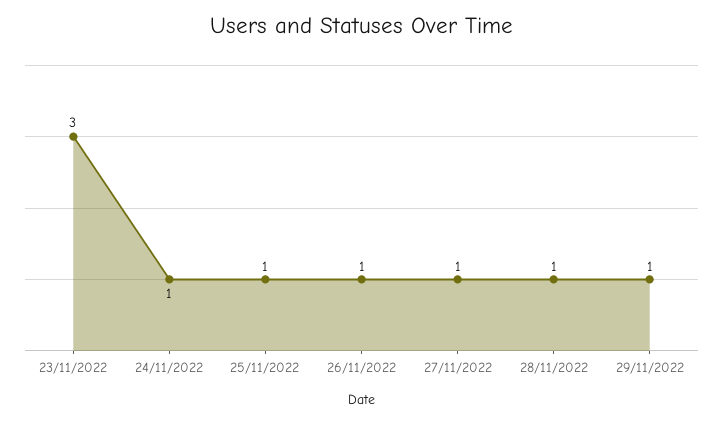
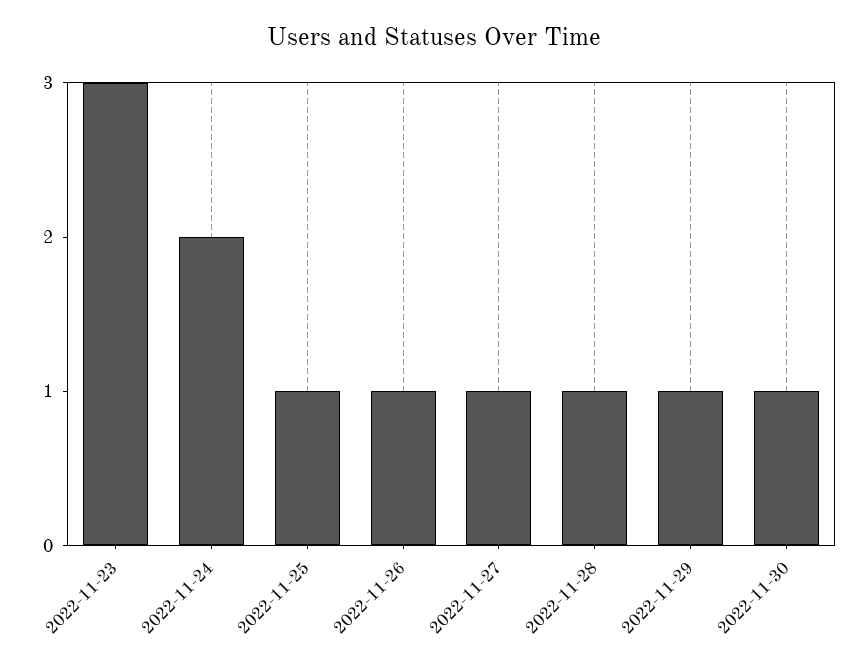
24/11/2022: 1 -> 2
2022-11-30: none -> 1

